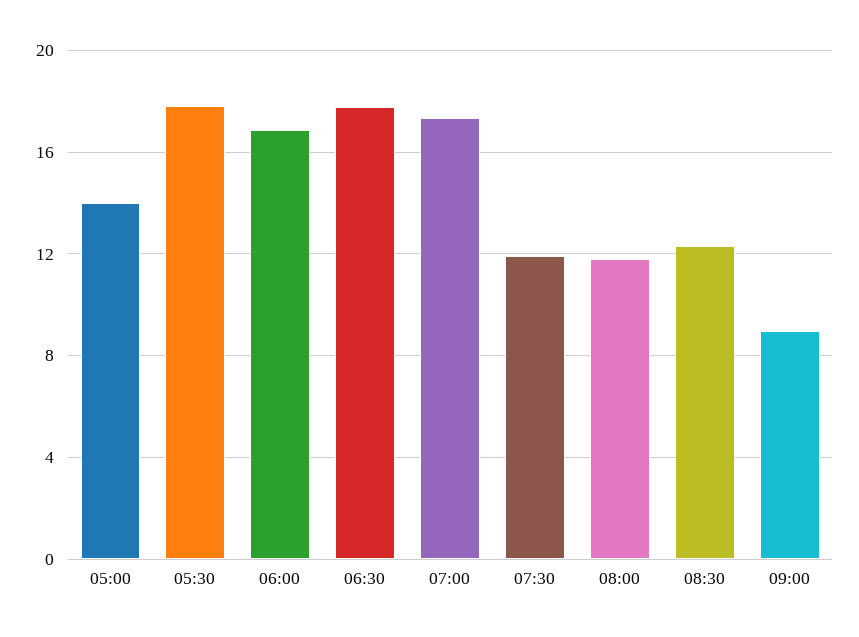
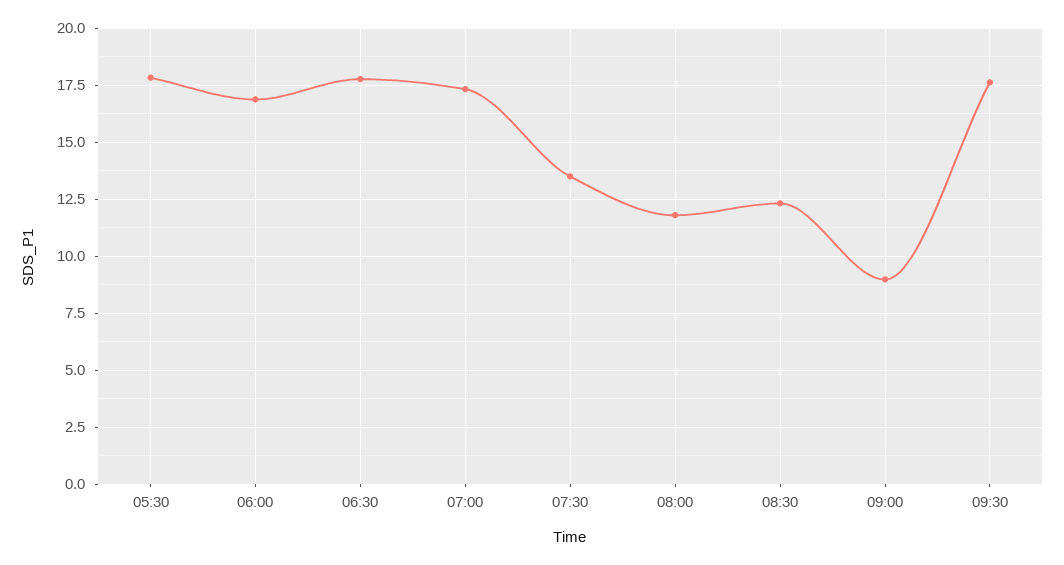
05:00: 14 -> none
07:30: 12 -> 13.5
09:30: none -> 17.5

